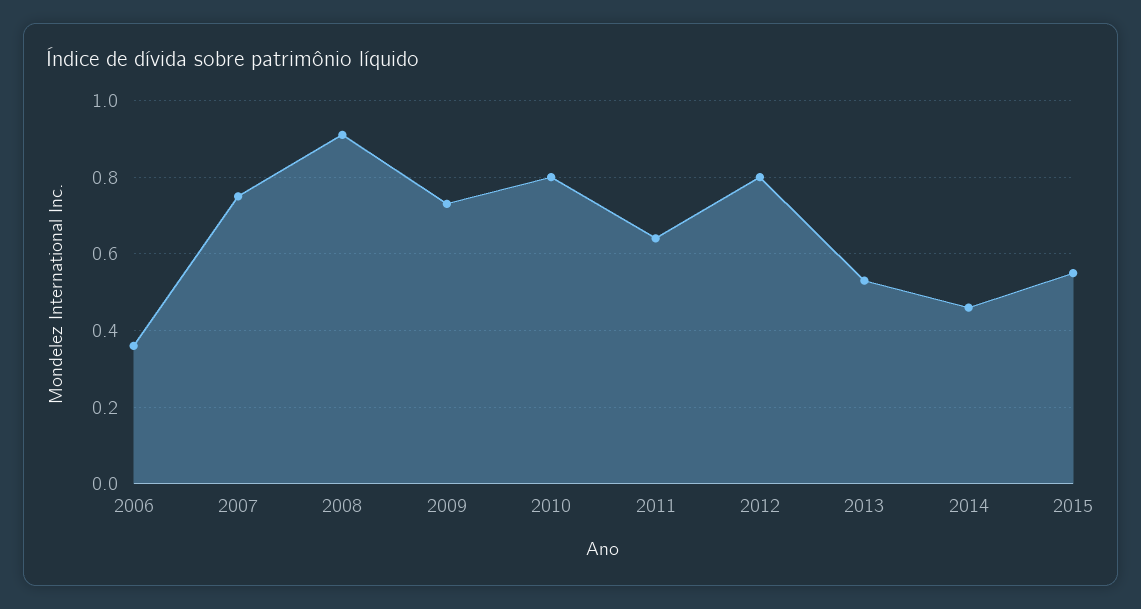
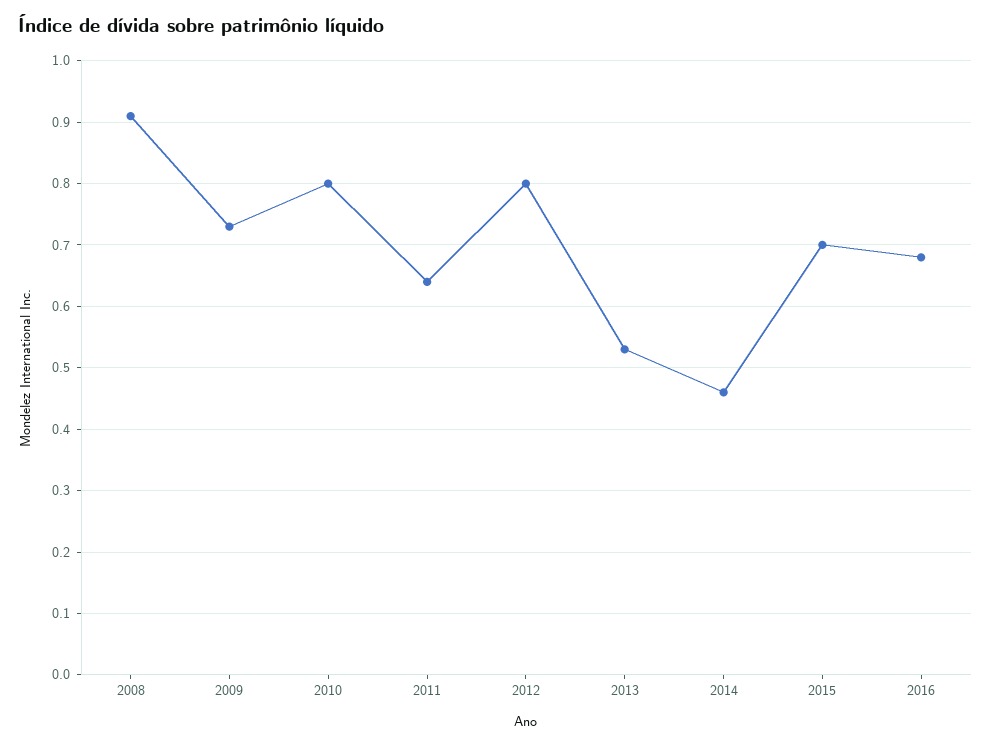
2006: 0.35 -> none
2007: 0.75 -> none
2015: 0.55 -> 0.7
2016: none -> 0.68

